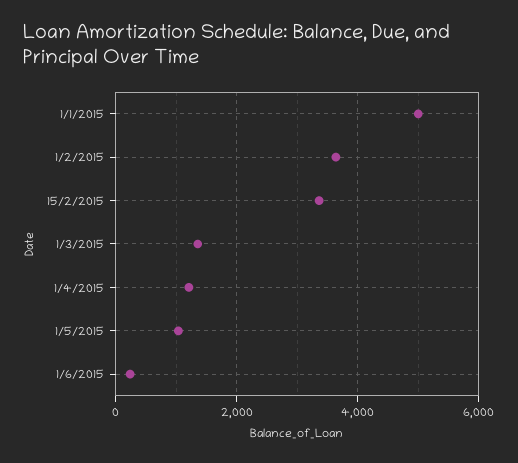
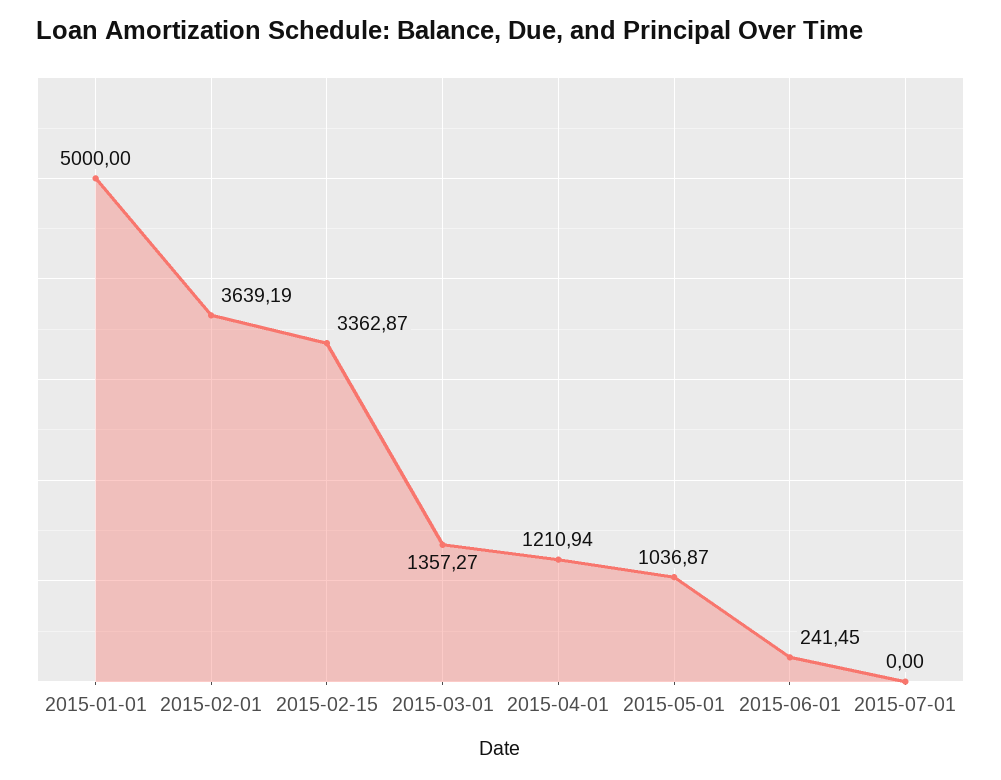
2015-07-01: none -> 0

